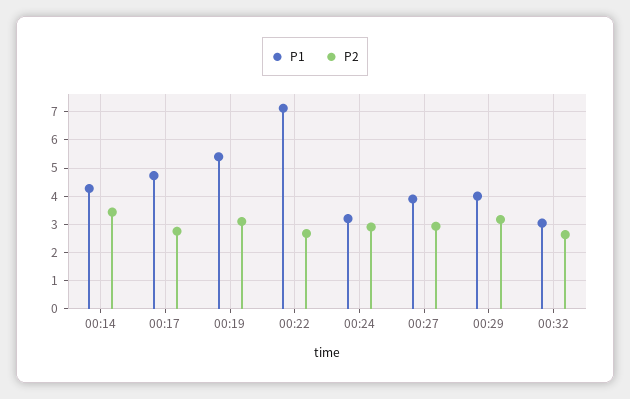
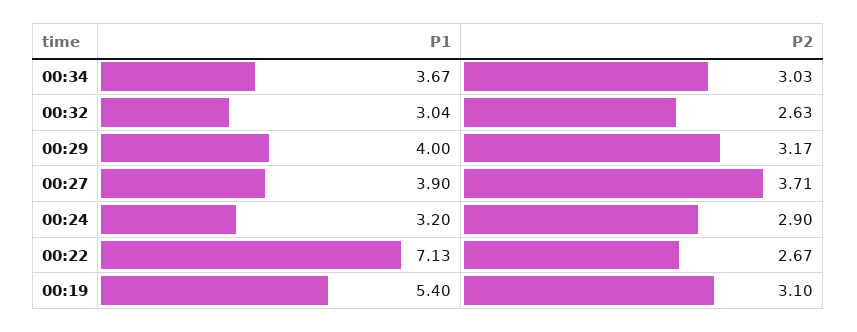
P1, 00:14: 4.25 -> none
P2, 00:14: 3.5 -> none
P1, 00:17: 4.75 -> none
P2, 00:17: 2.75 -> none
P2, 00:27: 3 -> 3.71
P1, 00:34: none -> 3.67
P2, 00:34: none -> 3.03

